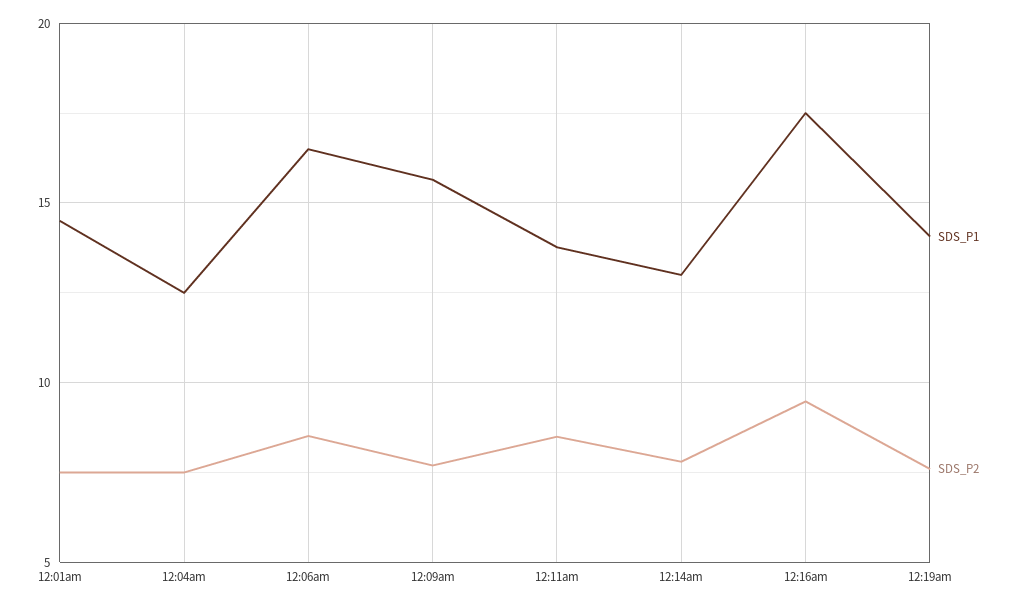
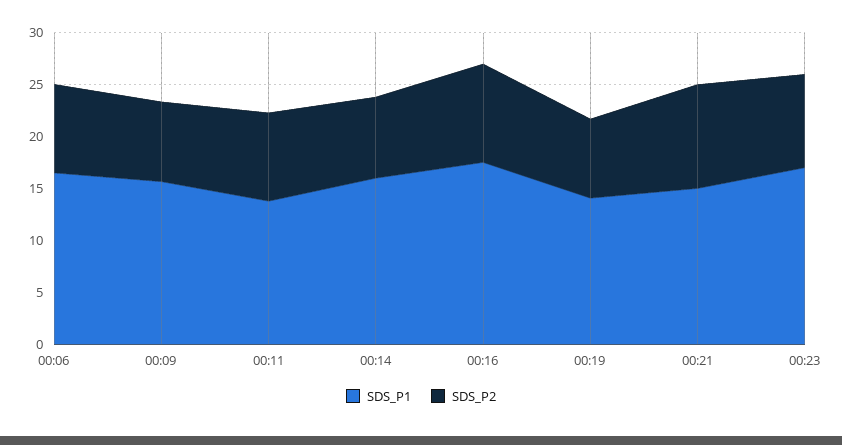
SDS_P1, 12:01am: 14.5 -> none
SDS_P2, 12:01am: 7.5 -> none
SDS_P1, 12:04am: 12.5 -> none
SDS_P2, 12:04am: 7.5 -> none
SDS_P1, 12:14am: 13 -> 16
SDS_P1, 00:21: none -> 15
SDS_P2, 00:21: none -> 10
SDS_P1, 00:23: none -> 17
SDS_P2, 00:23: none -> 9

